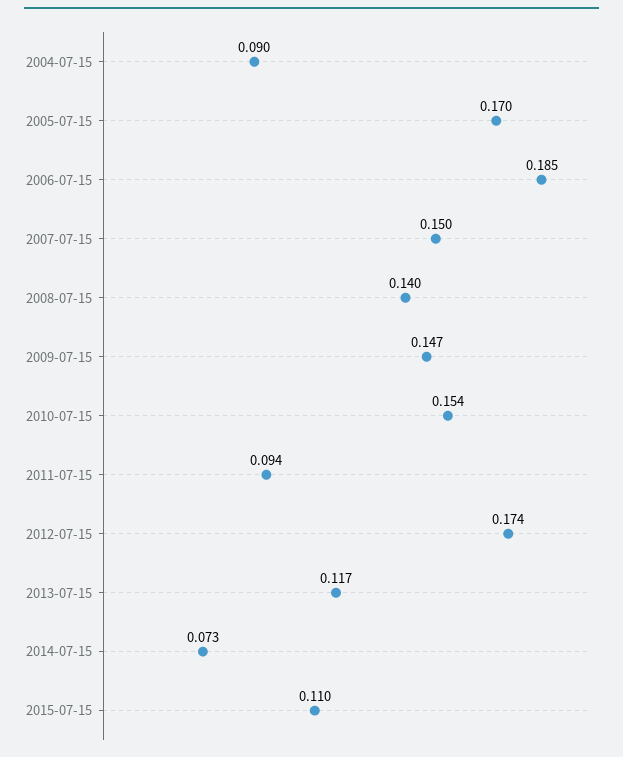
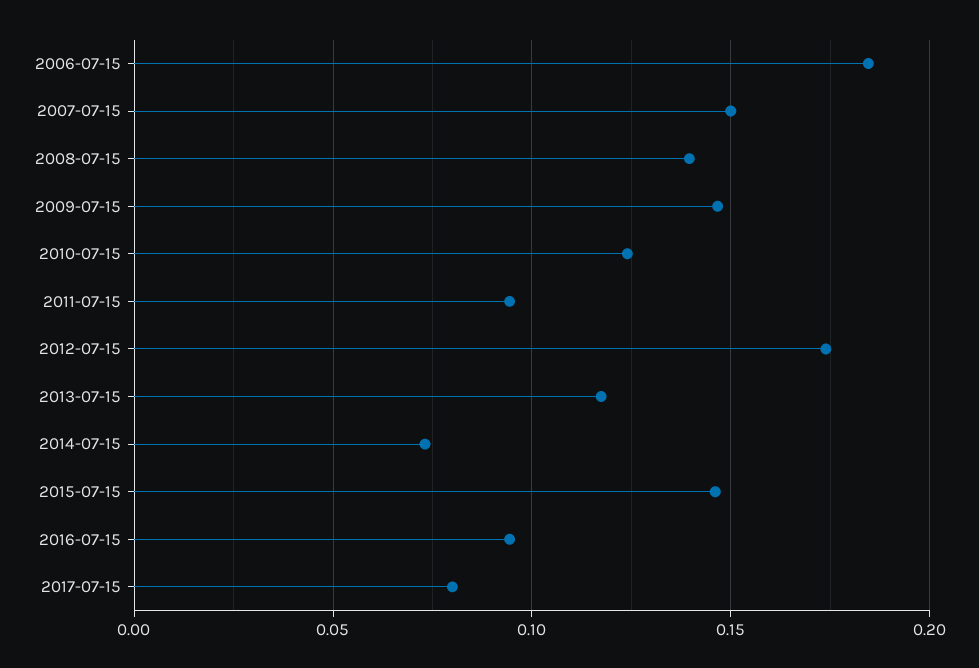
2004-07-15: 0.09 -> none
2005-07-15: 0.17 -> none
2010-07-15: 0.154 -> 0.125
2015-07-15: 0.11 -> 0.145
2016-07-15: none -> 0.095
2017-07-15: none -> 0.08

